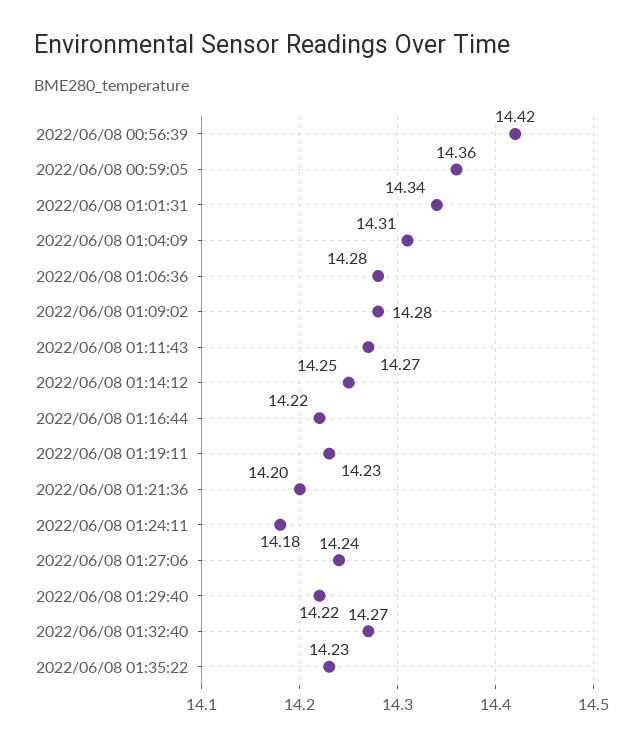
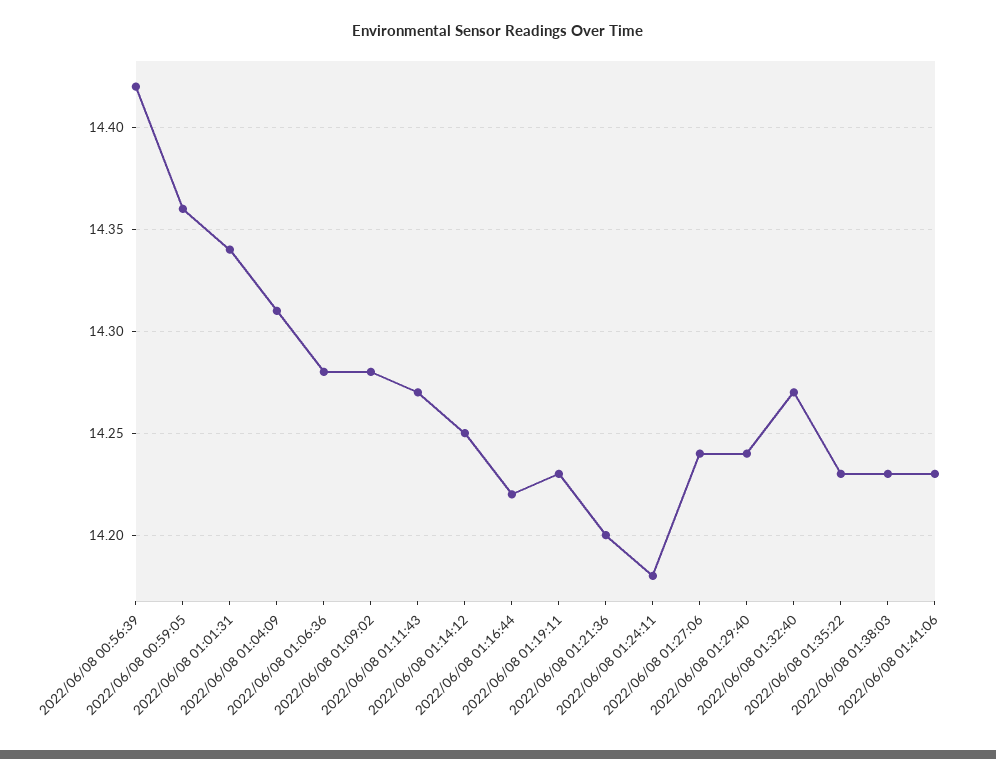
2022/06/08 01:29:40: 14.22 -> 14.24
2022/06/08 01:38:03: none -> 14.23
2022/06/08 01:41:06: none -> 14.23

